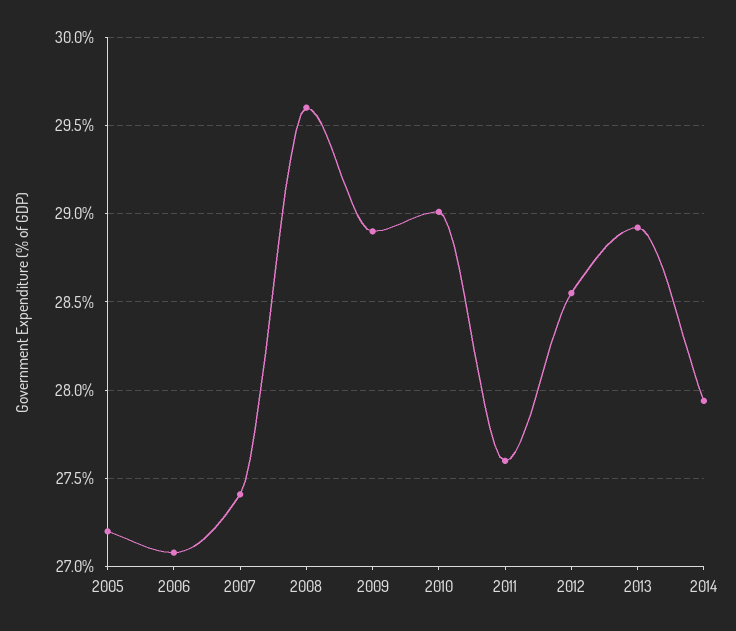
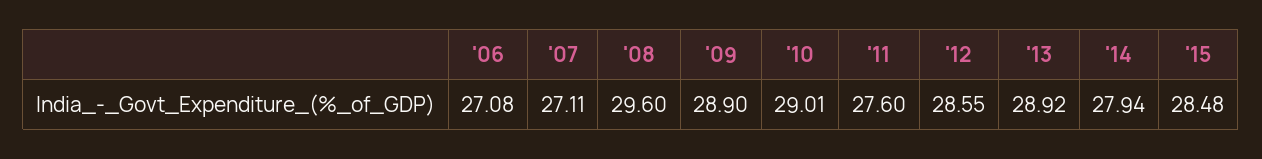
2005: 27.2 -> none
2007: 27.4 -> 27.11
'15: none -> 28.48

